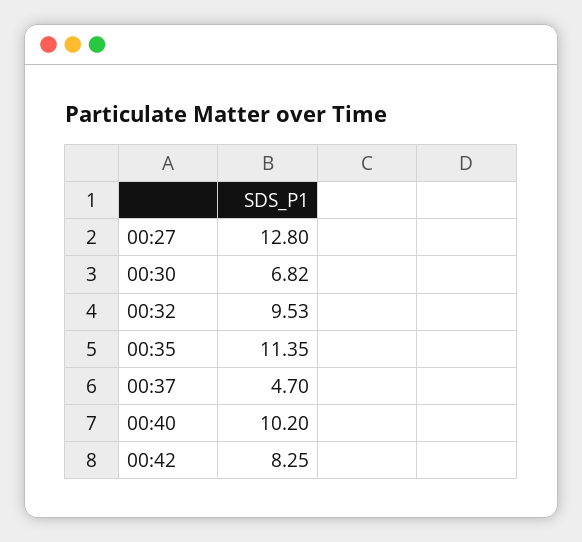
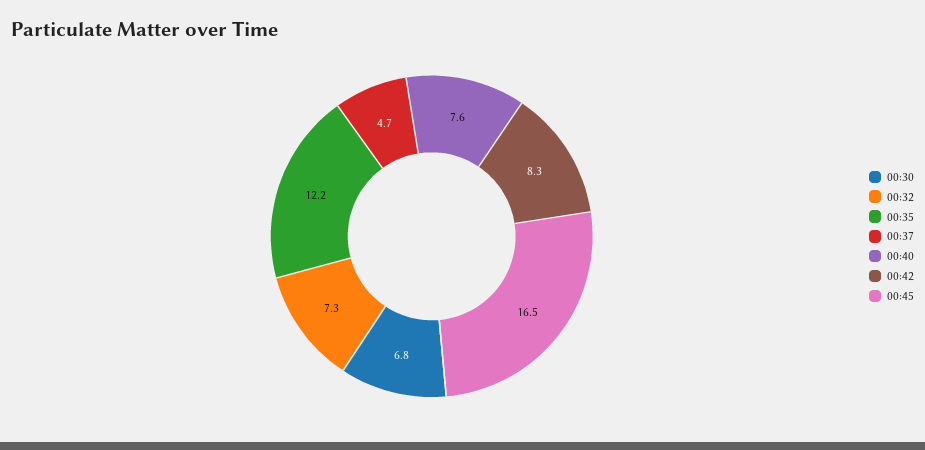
00:27: 12.8 -> none
00:32: 9.53 -> 7.3
00:35: 11.35 -> 12.2
00:40: 10.2 -> 7.6
00:45: none -> 16.5

